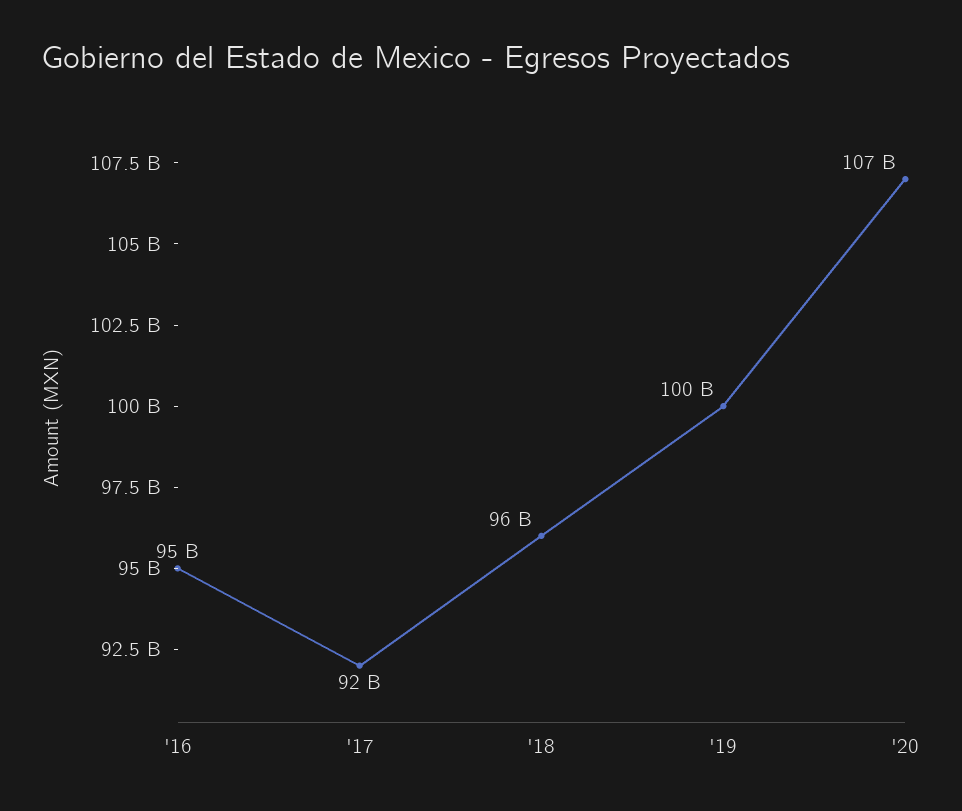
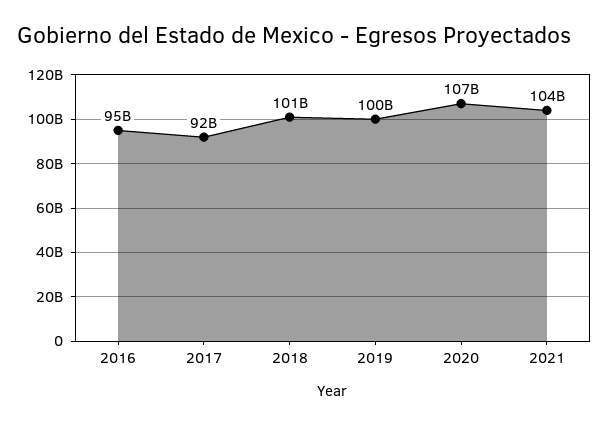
'18: 96000000000 -> 101000000000
2021: none -> 104000000000

